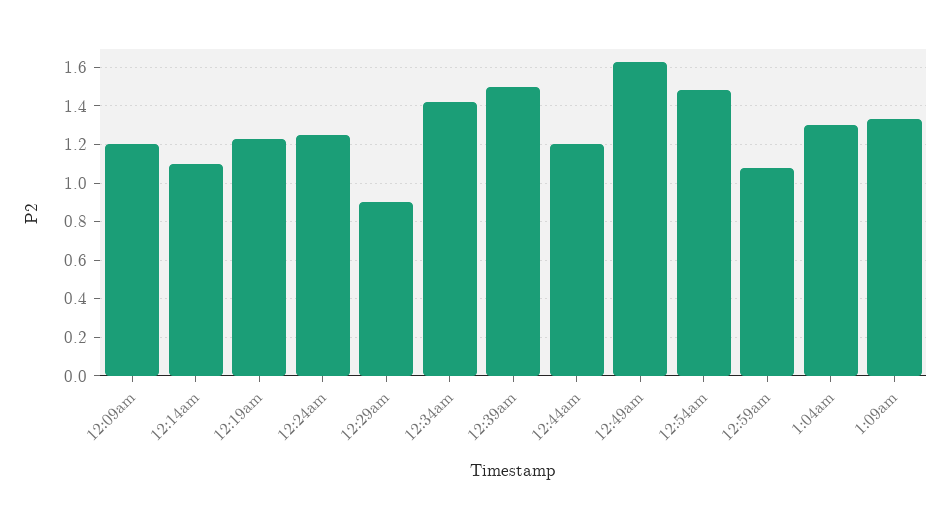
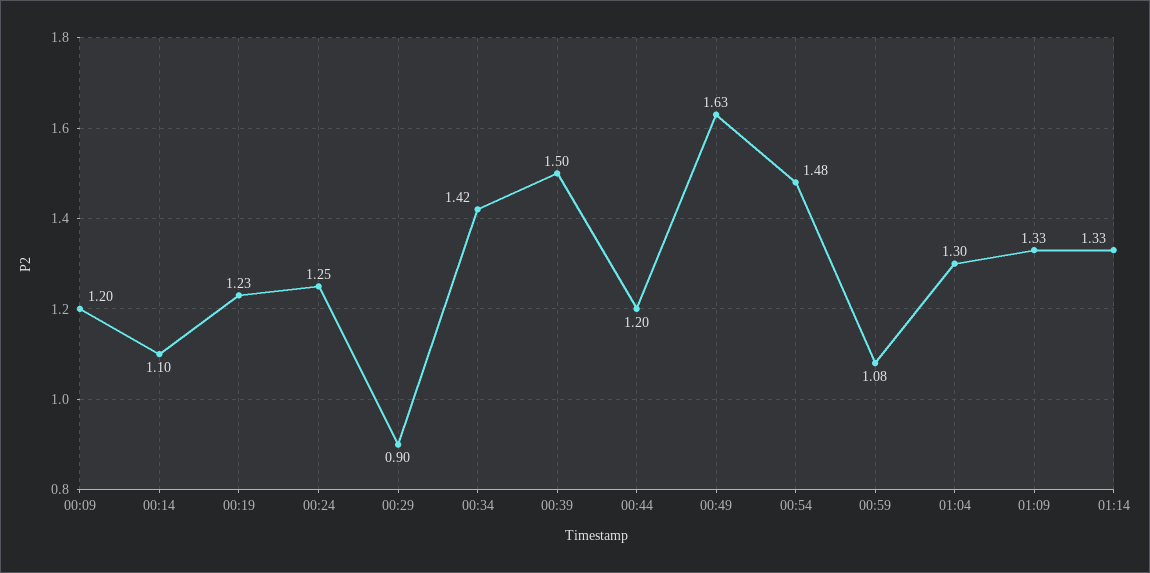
01:14: none -> 1.33

